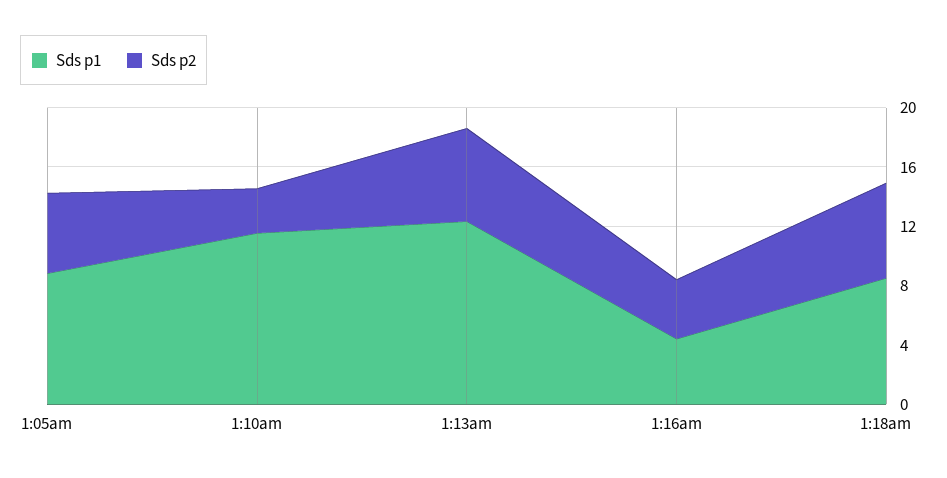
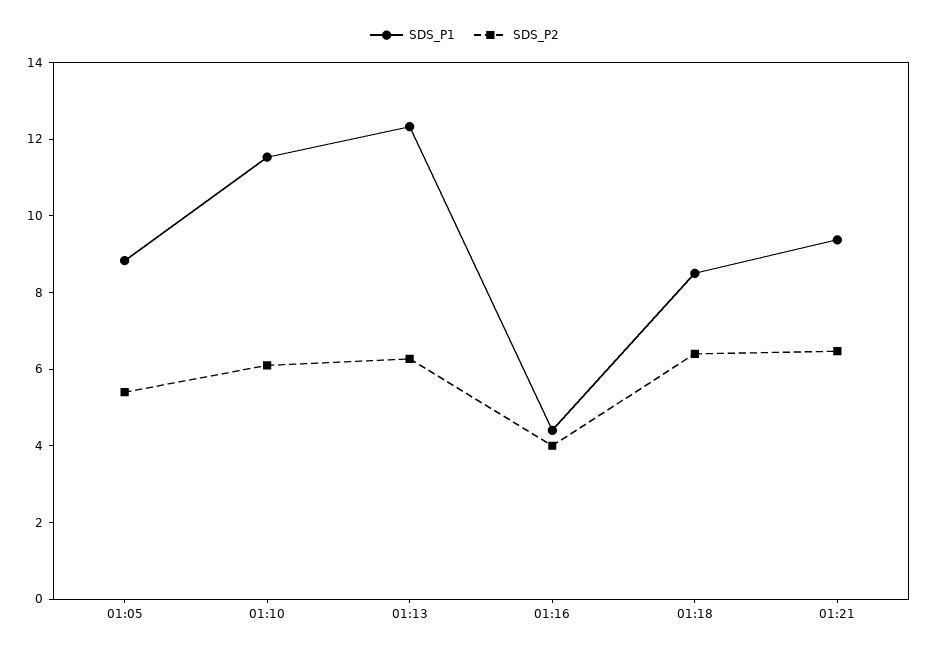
Sds p2, 1:10am: 3 -> 6
Sds p1, 01:21: none -> 9.5
Sds p2, 01:21: none -> 6.5

